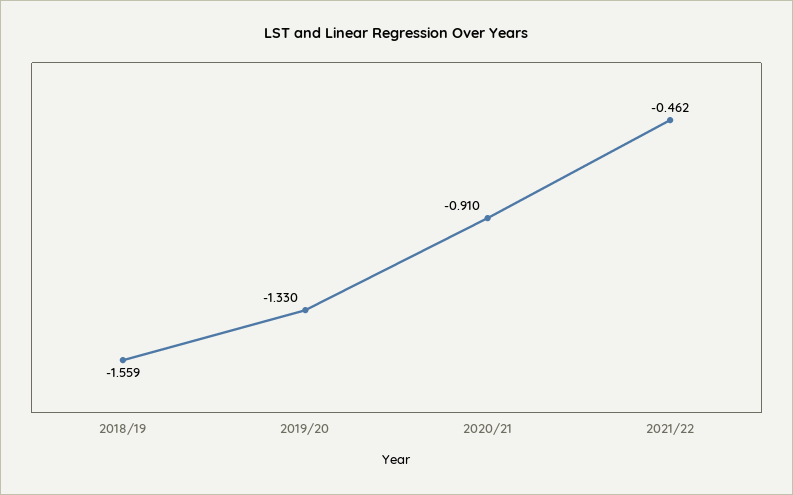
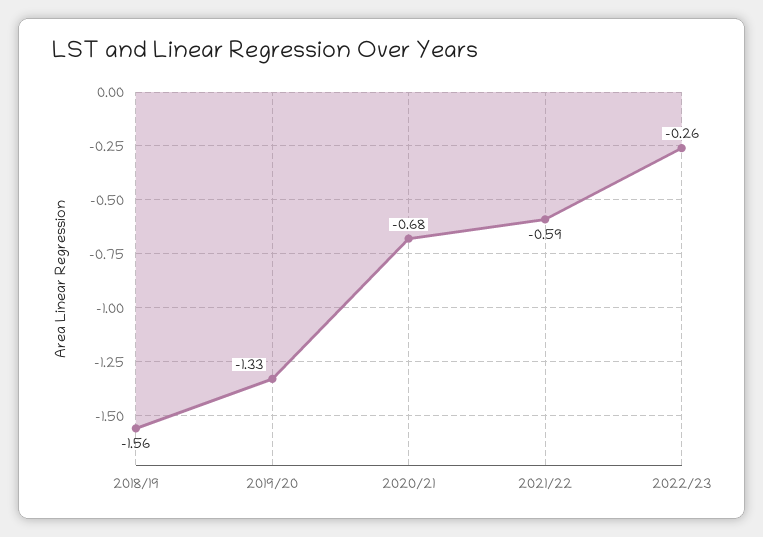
2020/21: -0.91 -> -0.68
2021/22: -0.462 -> -0.59
2022/23: none -> -0.26

